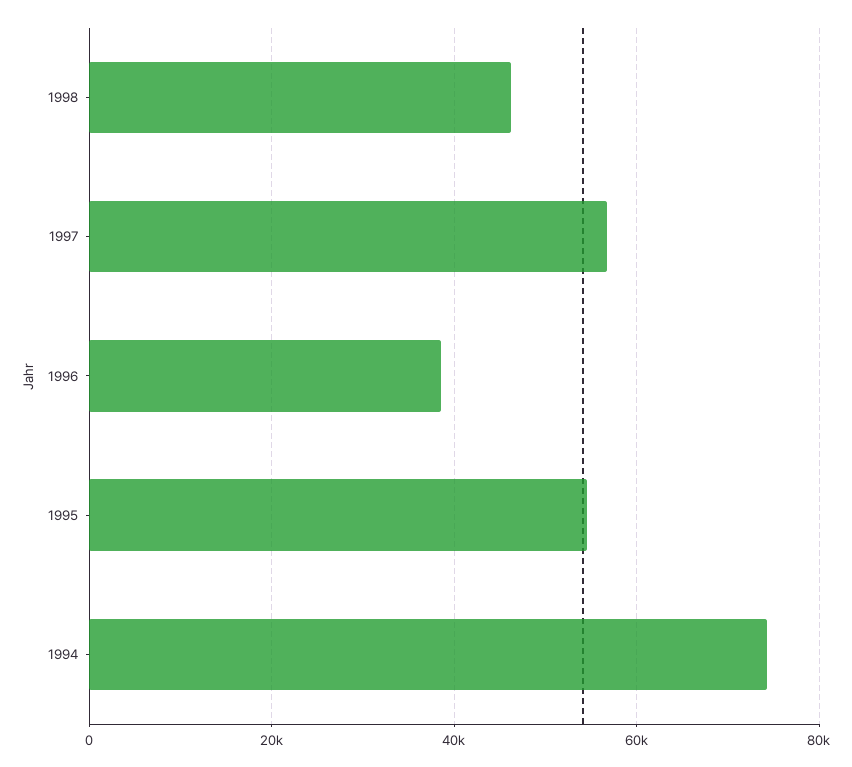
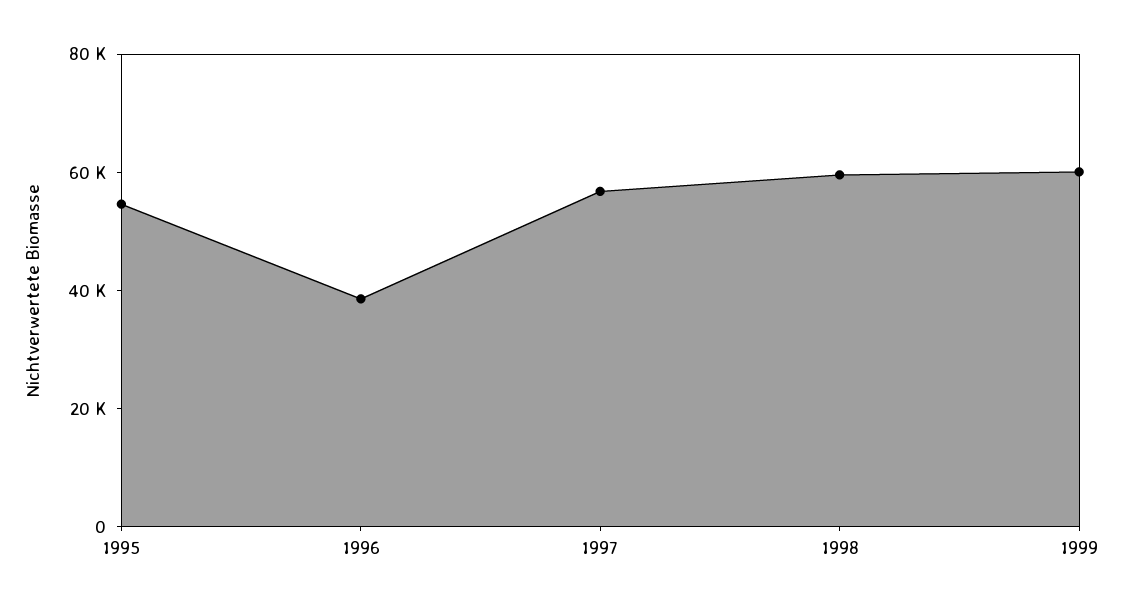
1998: 46000 -> 60000
1994: 74000 -> none
1999: none -> 60000

